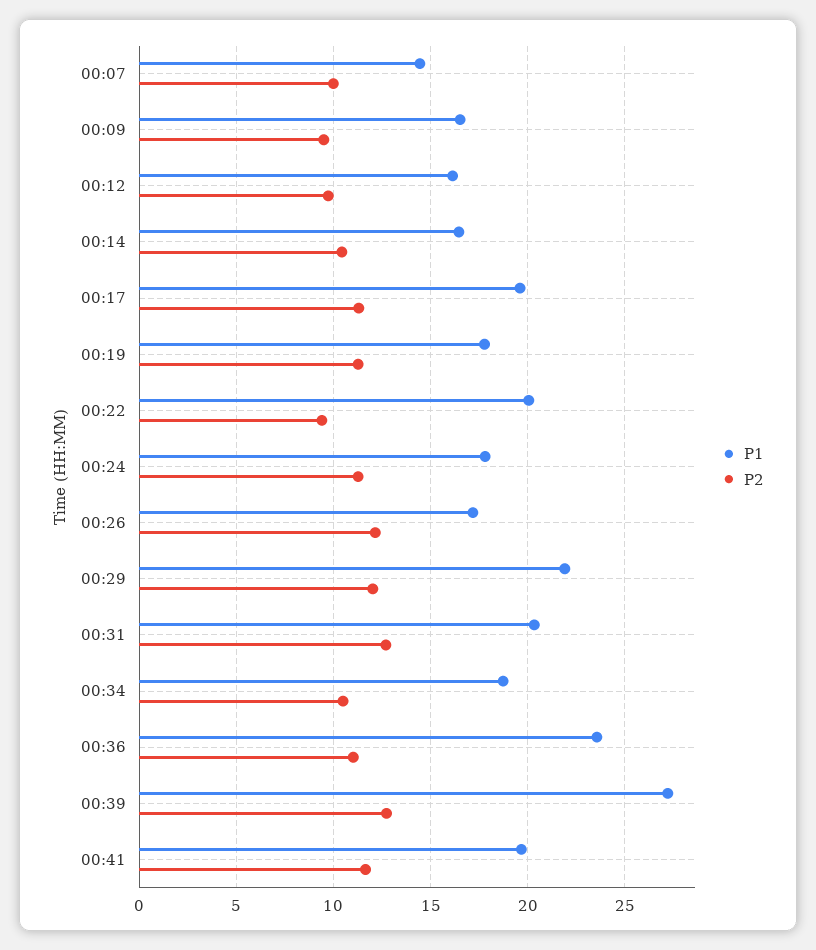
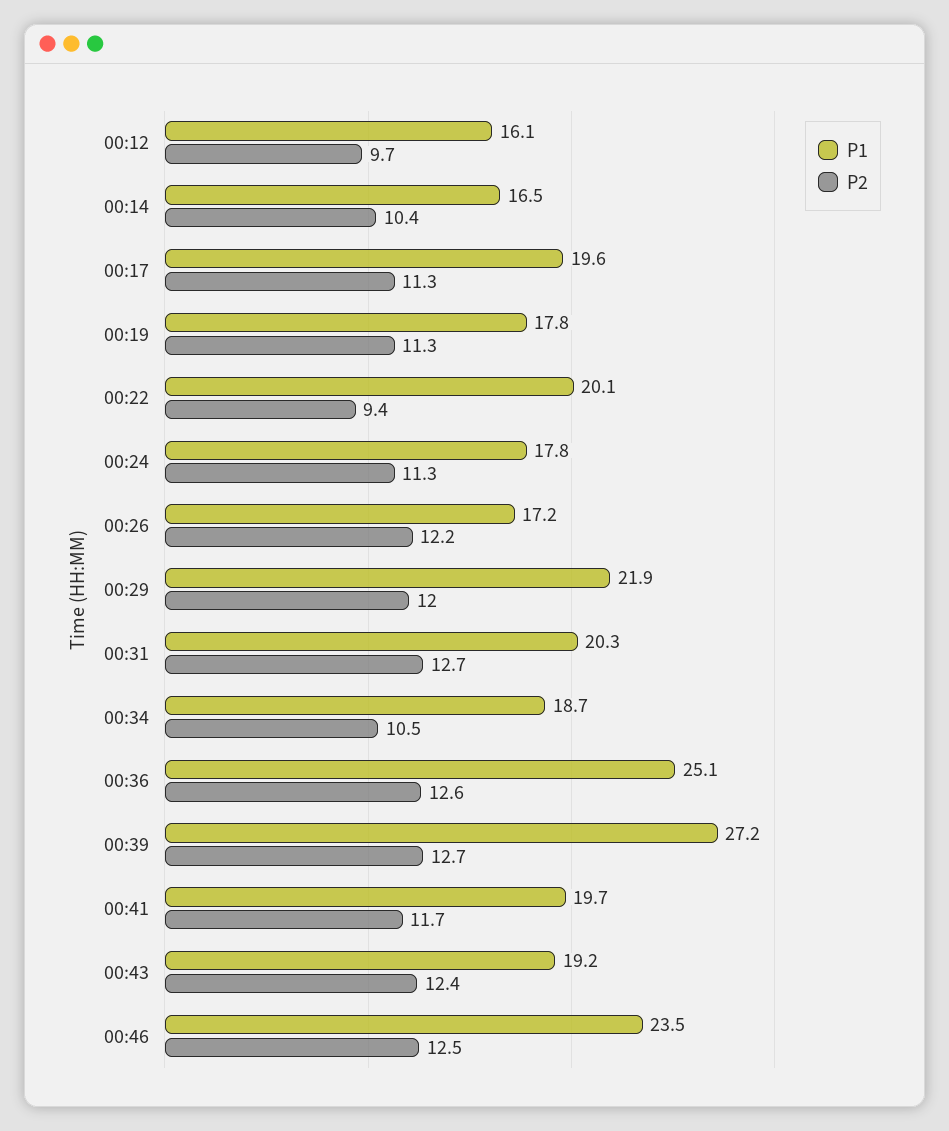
P1, 00:07: 14.5 -> none
P2, 00:07: 10 -> none
P1, 00:09: 16.5 -> none
P2, 00:09: 9.5 -> none
P1, 00:36: 23.5 -> 25.1
P2, 00:36: 11 -> 12.6
P1, 00:43: none -> 19.2
P2, 00:43: none -> 12.4
P1, 00:46: none -> 23.5
P2, 00:46: none -> 12.5

